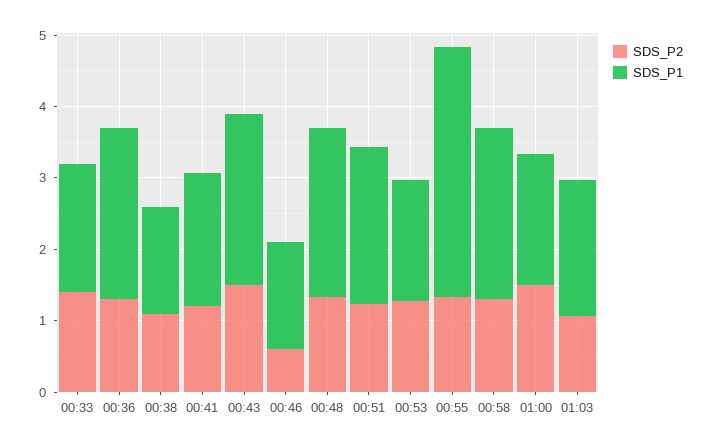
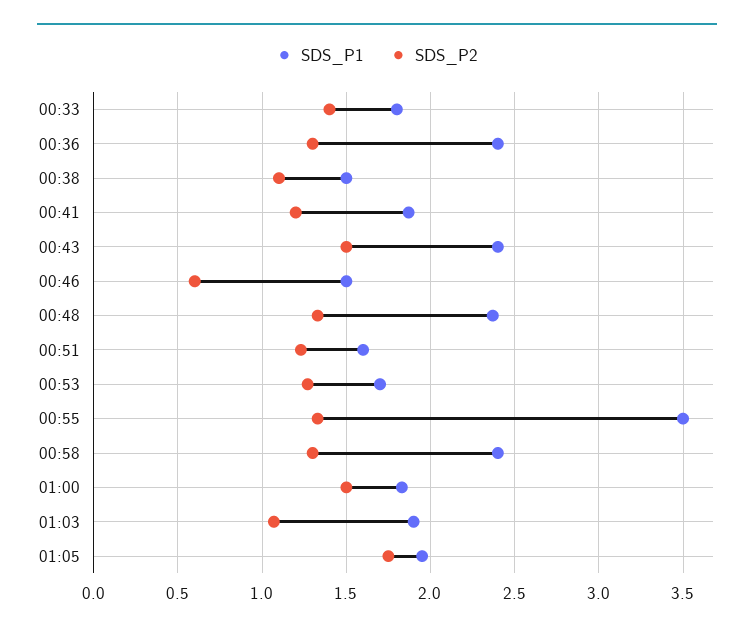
SDS_P1, 00:51: 2.2 -> 1.6
SDS_P1, 01:05: none -> 1.95
SDS_P2, 01:05: none -> 1.75

